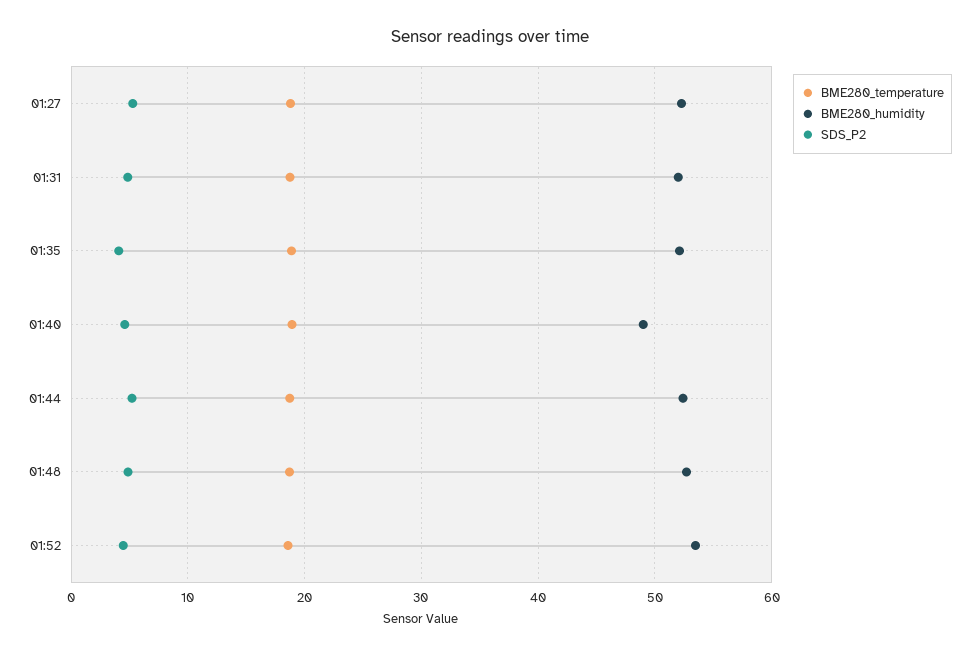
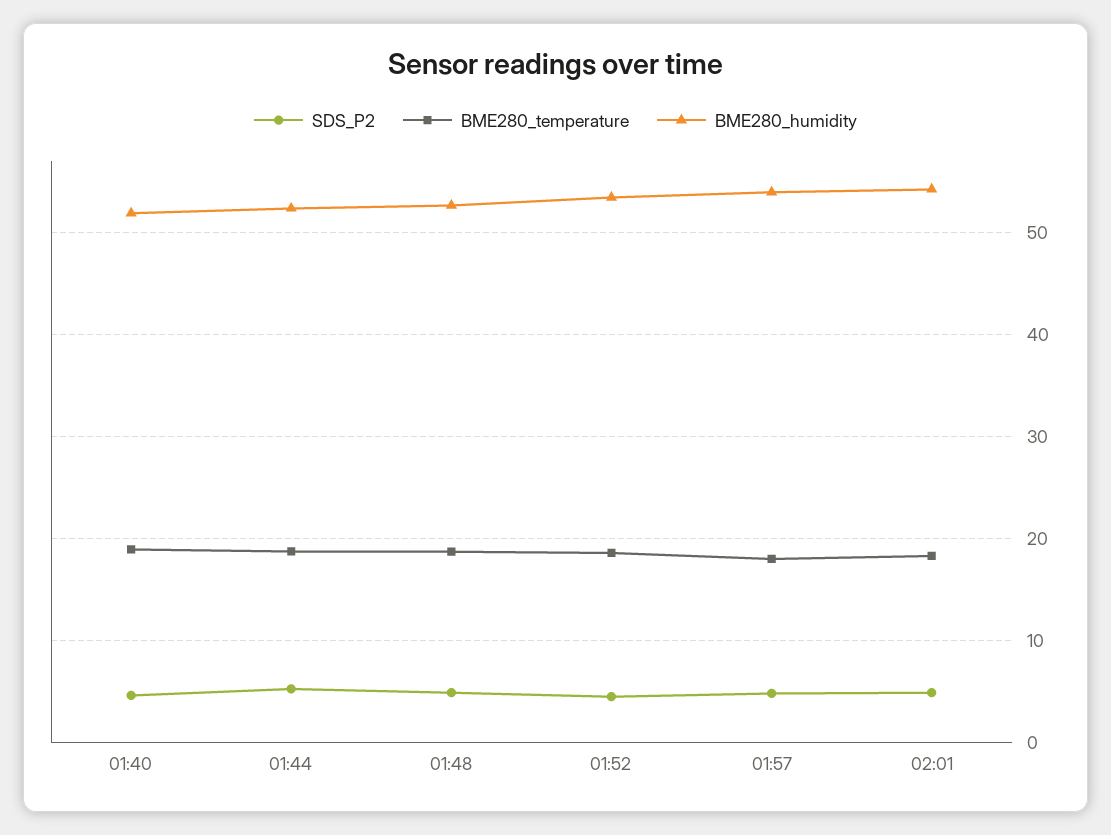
BME280_temperature, 01:27: 19 -> none
BME280_humidity, 01:27: 52 -> none
SDS_P2, 01:27: 5 -> none
BME280_temperature, 01:31: 19 -> none
BME280_humidity, 01:31: 52 -> none
SDS_P2, 01:31: 5 -> none
BME280_temperature, 01:35: 19 -> none
BME280_humidity, 01:35: 52 -> none
SDS_P2, 01:35: 4 -> none
BME280_humidity, 01:40: 49 -> 52
SDS_P2, 01:57: none -> 5
BME280_temperature, 01:57: none -> 18
BME280_humidity, 01:57: none -> 54
SDS_P2, 02:01: none -> 5
BME280_temperature, 02:01: none -> 18
BME280_humidity, 02:01: none -> 54

